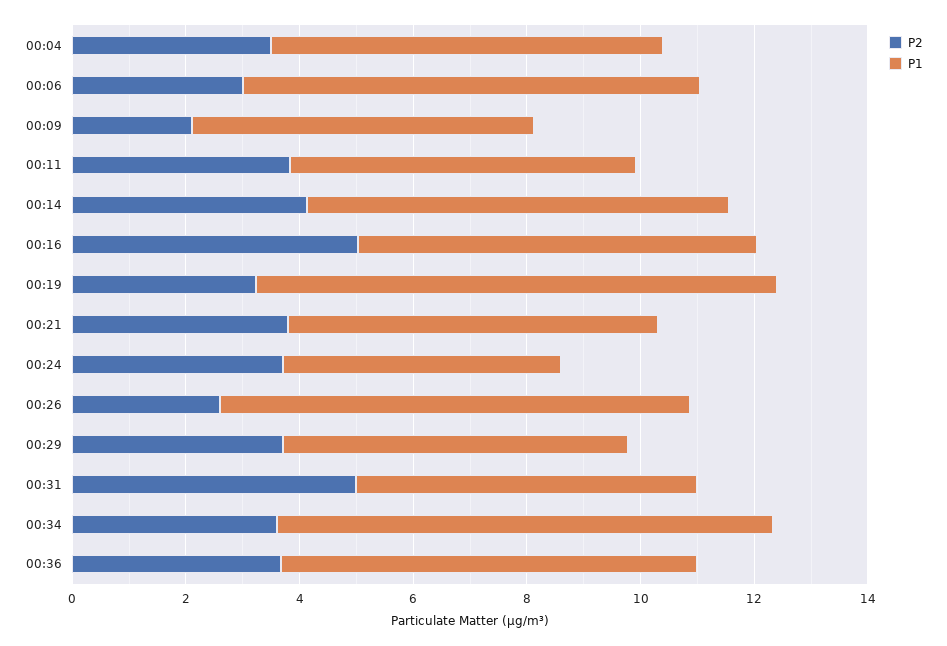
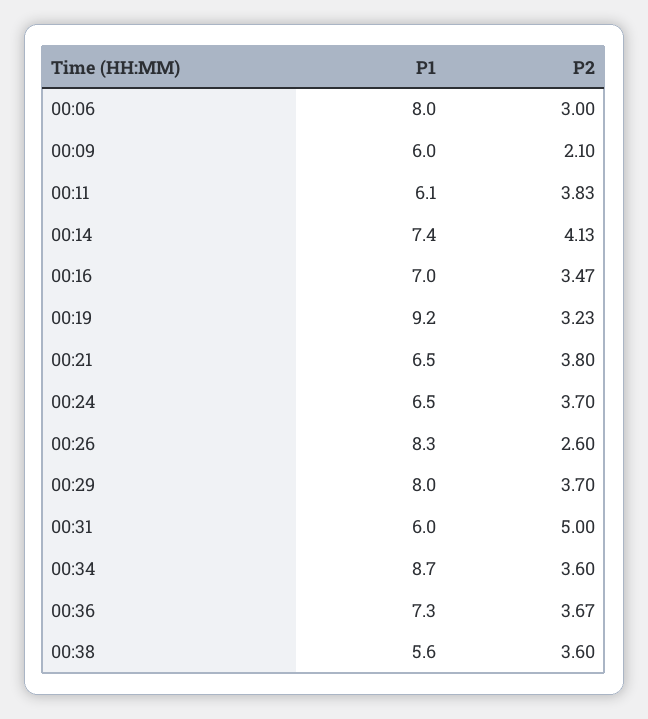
P2, 00:04: 3.5 -> none
P1, 00:04: 7 -> none
P2, 00:16: 5 -> 3.47
P1, 00:24: 5 -> 6.5
P1, 00:29: 6 -> 8
P1, 00:38: none -> 5.6
P2, 00:38: none -> 3.6

